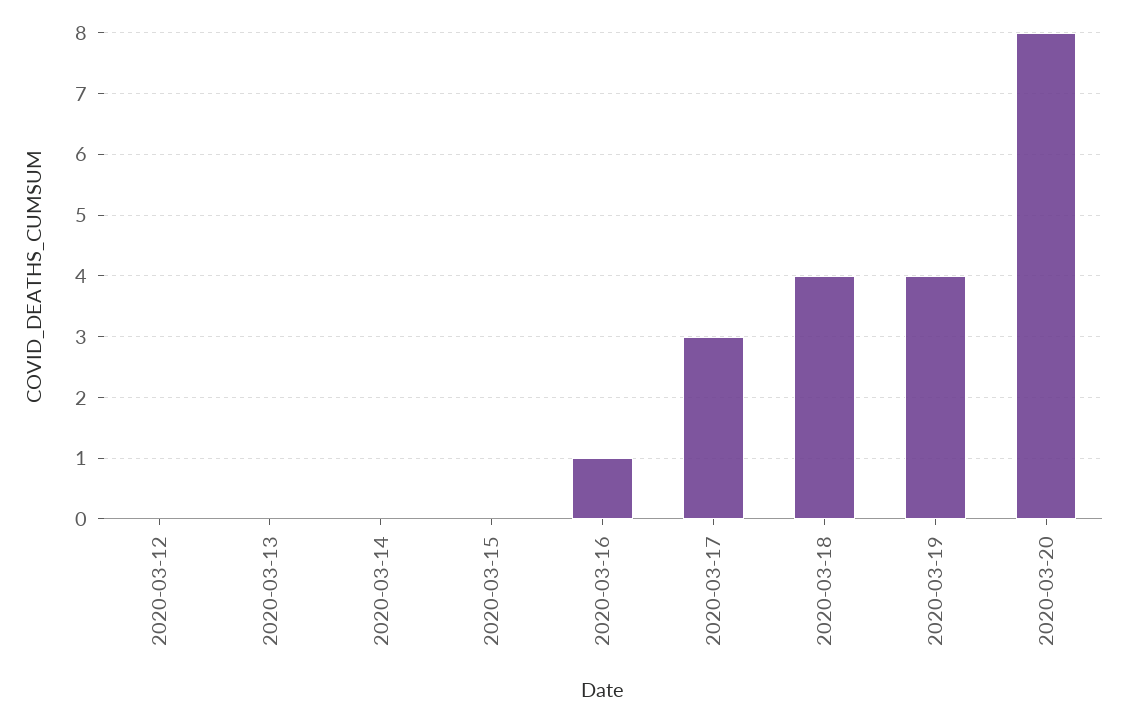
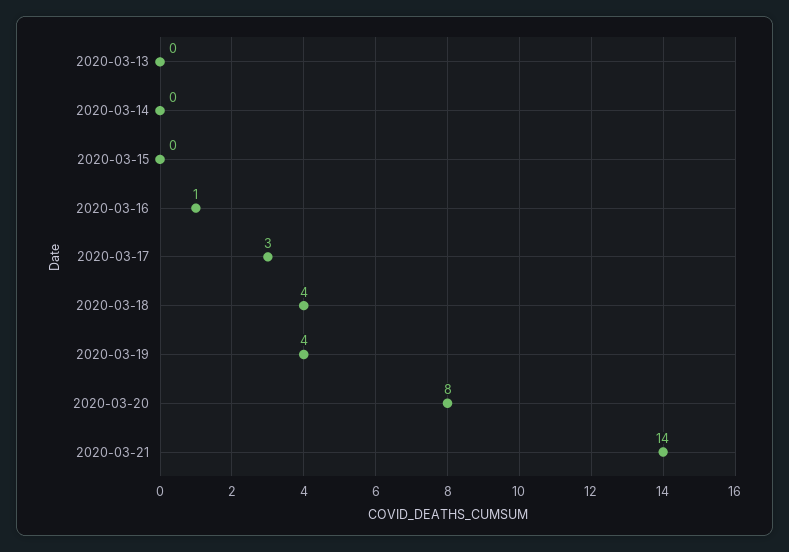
2020-03-12: 0 -> none
2020-03-21: none -> 14

